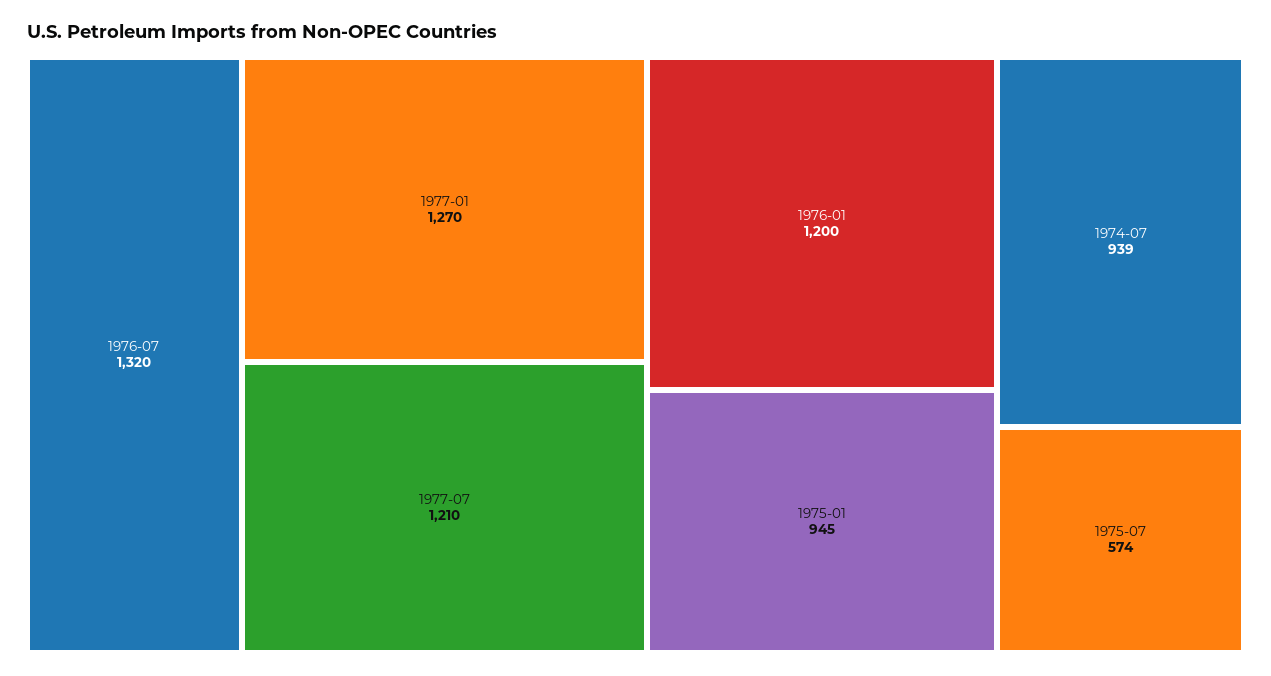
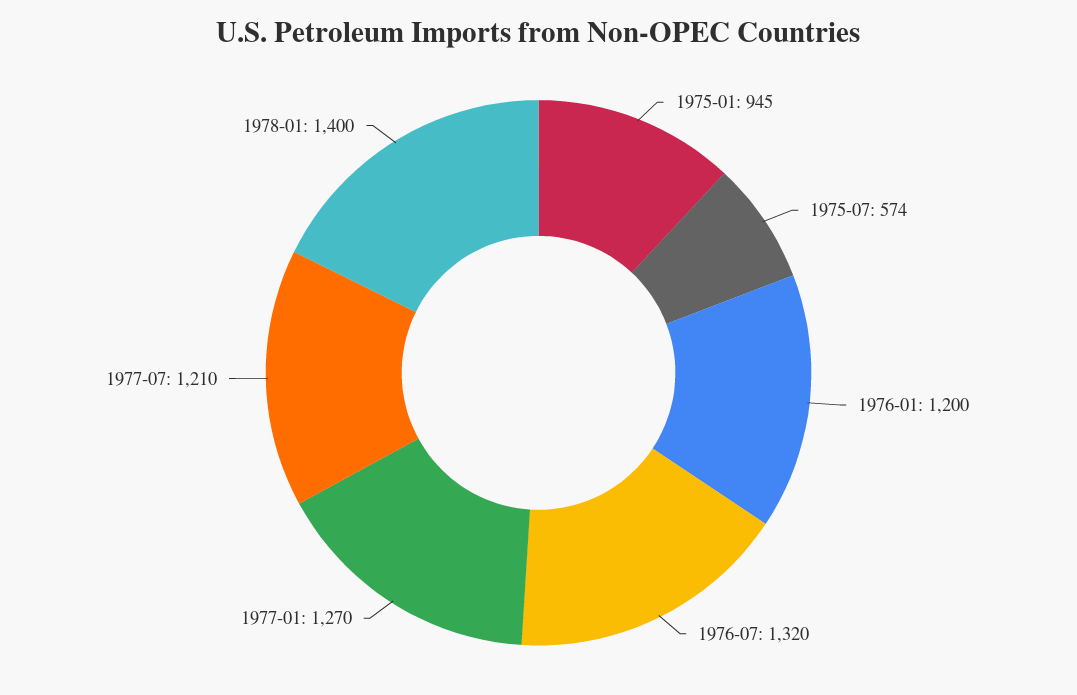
1974-07: 939 -> none
1978-01: none -> 1400

